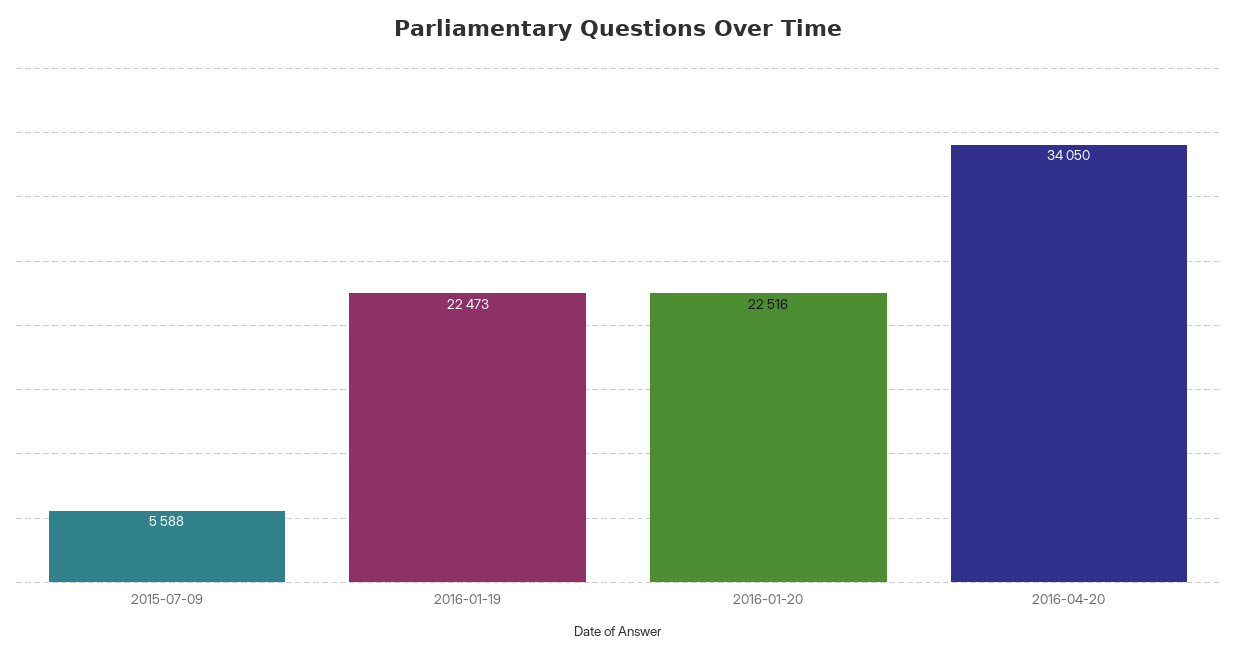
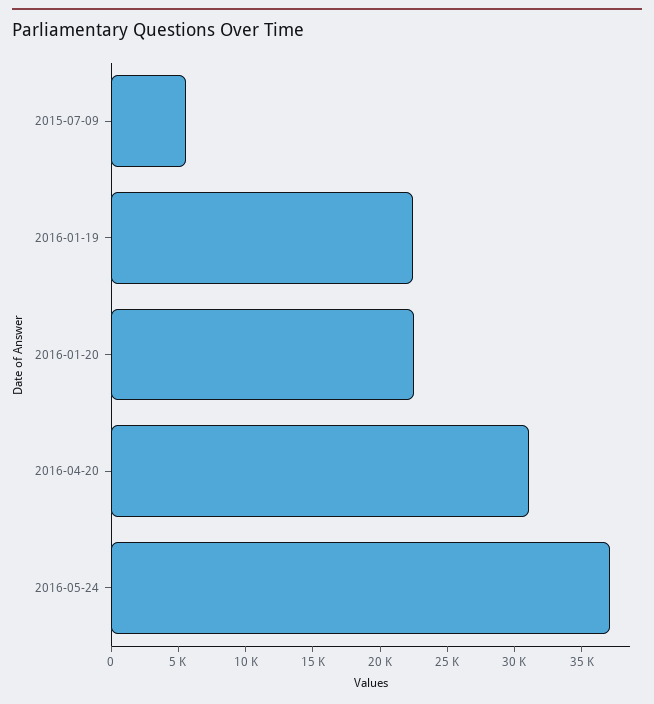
2016-04-20: 34050 -> 31000
2016-05-24: none -> 37000

